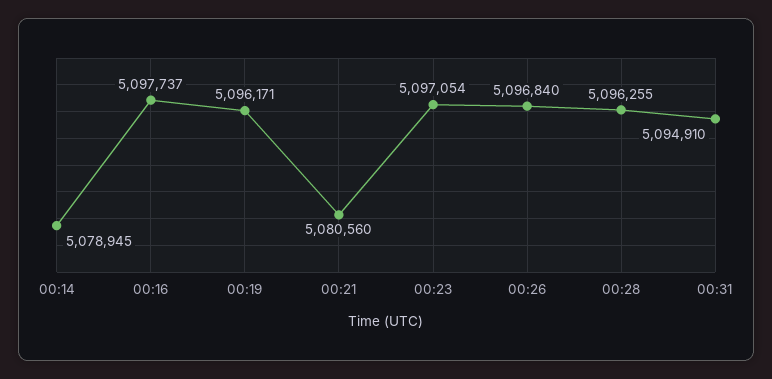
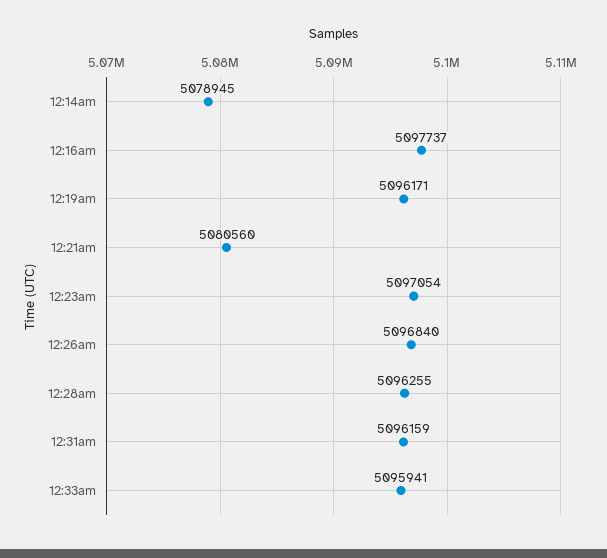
00:31: 5094910 -> 5096159
12:33am: none -> 5095941

